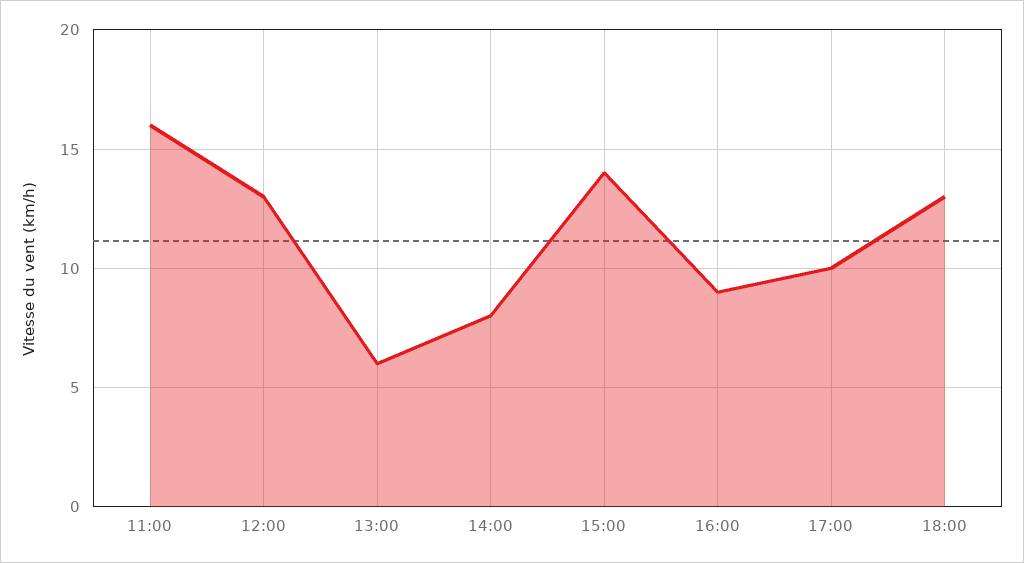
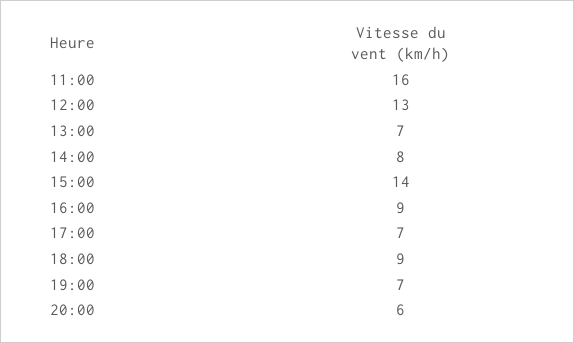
13:00: 6 -> 7
17:00: 10 -> 7
18:00: 13 -> 9
19:00: none -> 7
20:00: none -> 6

